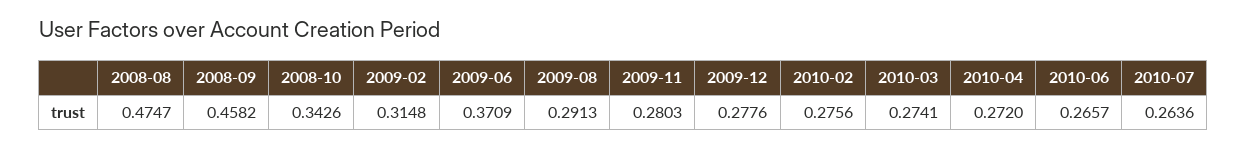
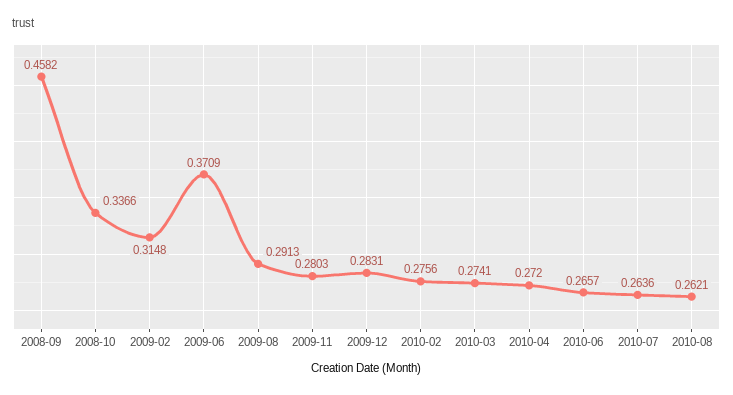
2008-08: 0.4747 -> none
2008-10: 0.3426 -> 0.3366
2009-12: 0.2776 -> 0.2831
2010-08: none -> 0.2621

